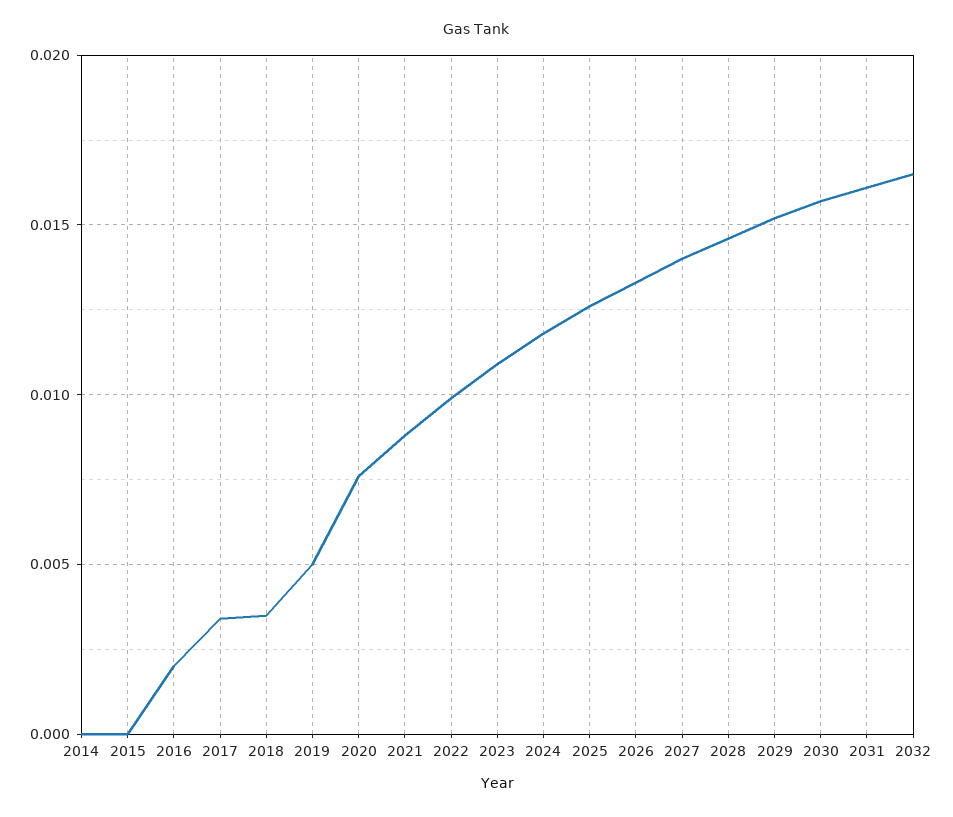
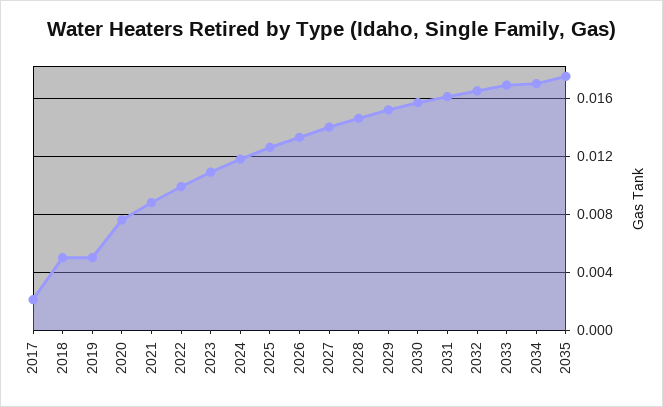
2014: 0 -> none
2015: 0 -> none
2016: 0.002 -> none
2017: 0.0035 -> 0.002
2018: 0.0035 -> 0.005
2033: none -> 0.017
2034: none -> 0.017
2035: none -> 0.0175

